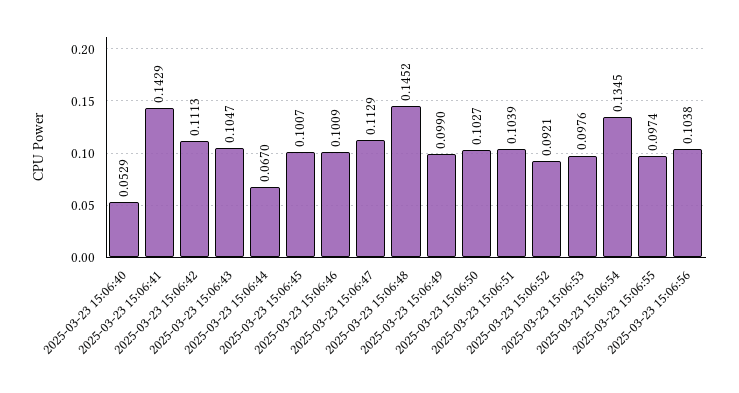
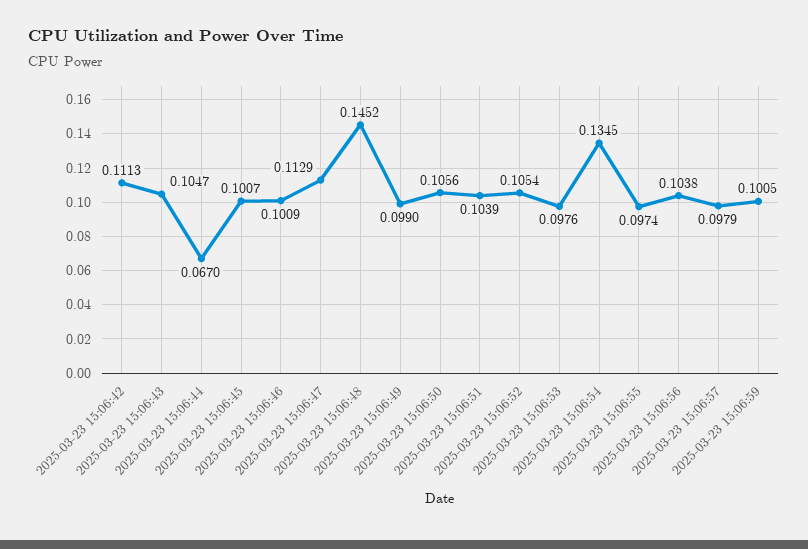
2025-03-23 15:06:40: 0.0529 -> none
2025-03-23 15:06:41: 0.1429 -> none
2025-03-23 15:06:50: 0.1027 -> 0.1056
2025-03-23 15:06:52: 0.0921 -> 0.1054
2025-03-23 15:06:57: none -> 0.0979
2025-03-23 15:06:59: none -> 0.1005

